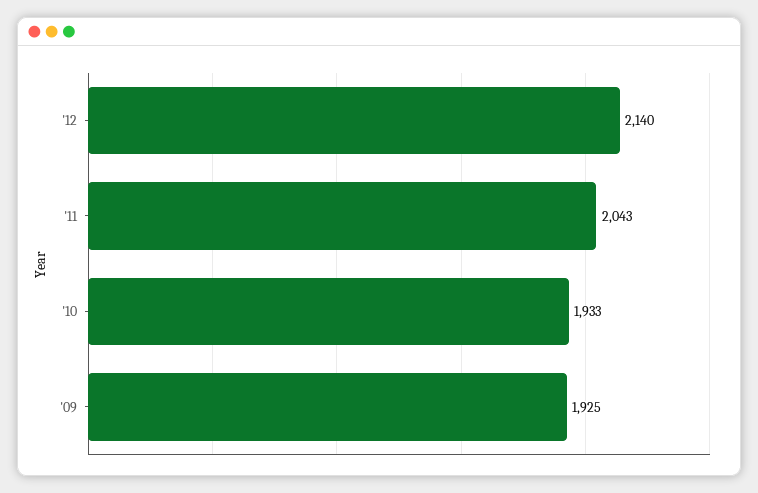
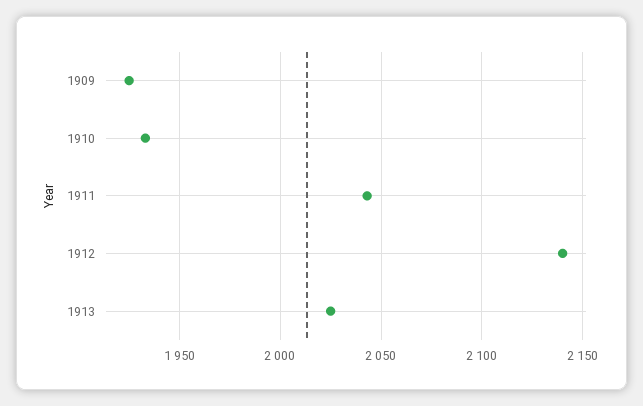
1913: none -> 2025

